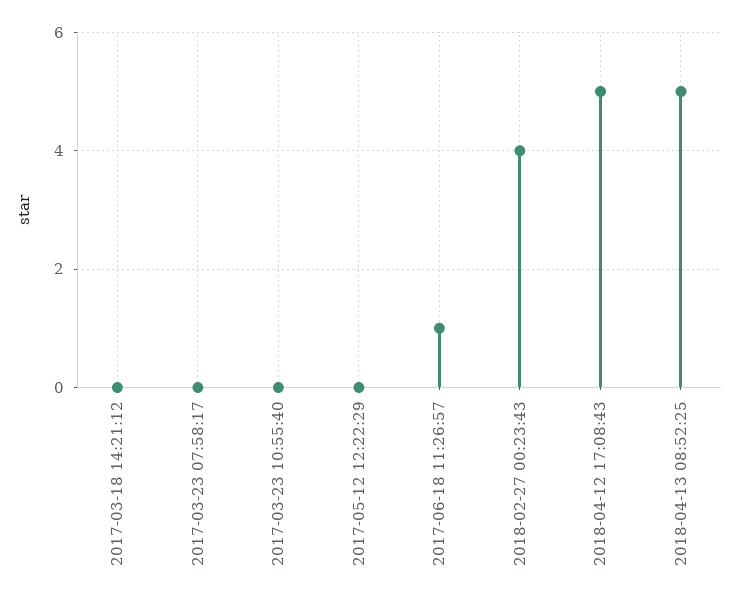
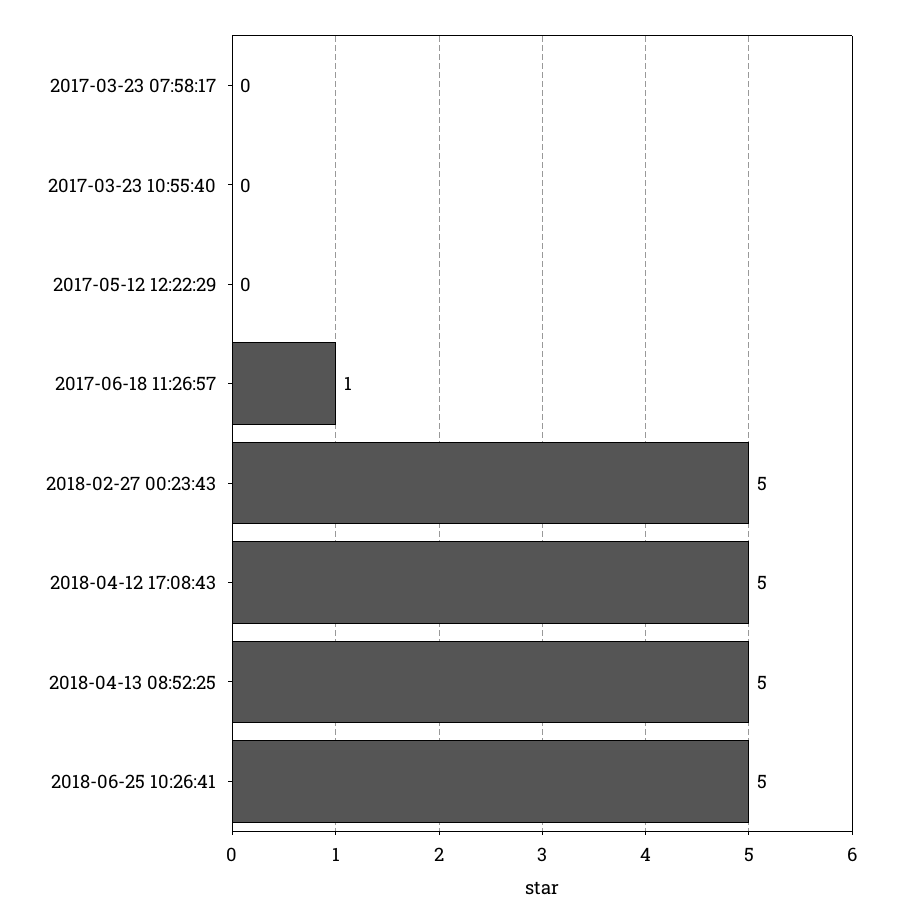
2017-03-18 14:21:12: 0 -> none
2018-02-27 00:23:43: 4 -> 5
2018-06-25 10:26:41: none -> 5

